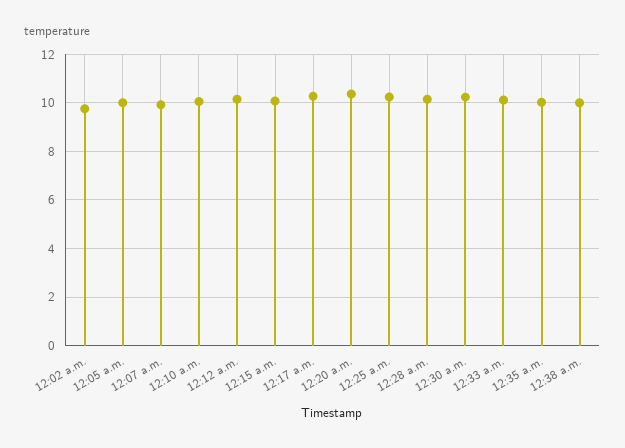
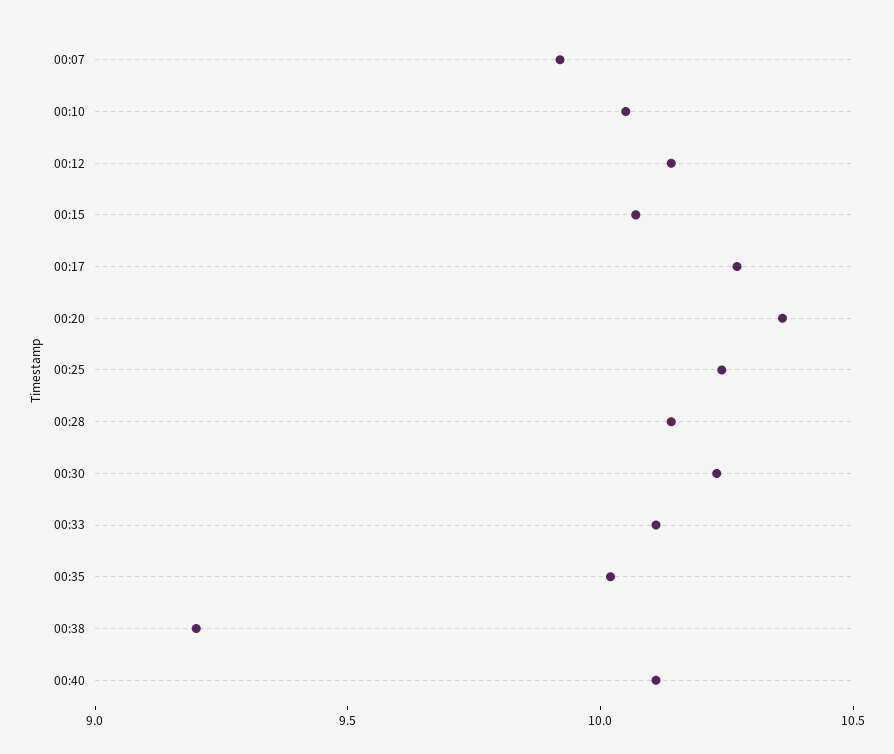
12:02 a.m.: 9.75 -> none
12:05 a.m.: 10 -> none
12:38 a.m.: 10 -> 9.2
00:40: none -> 10.1

